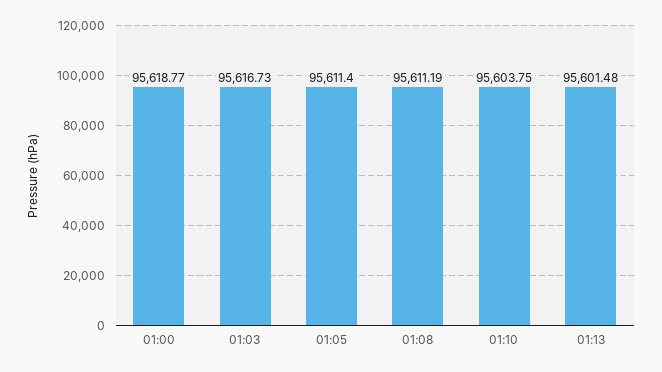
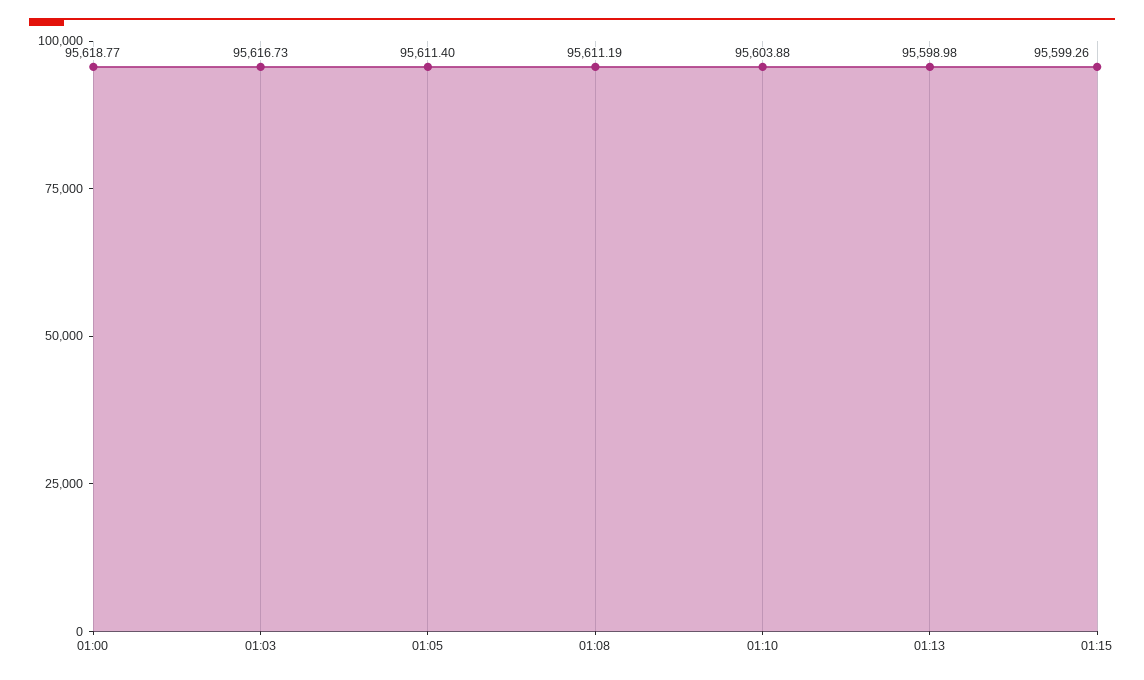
01:10: 95603.75 -> 95603.88
01:13: 95601.48 -> 95598.98
01:15: none -> 95599.26

